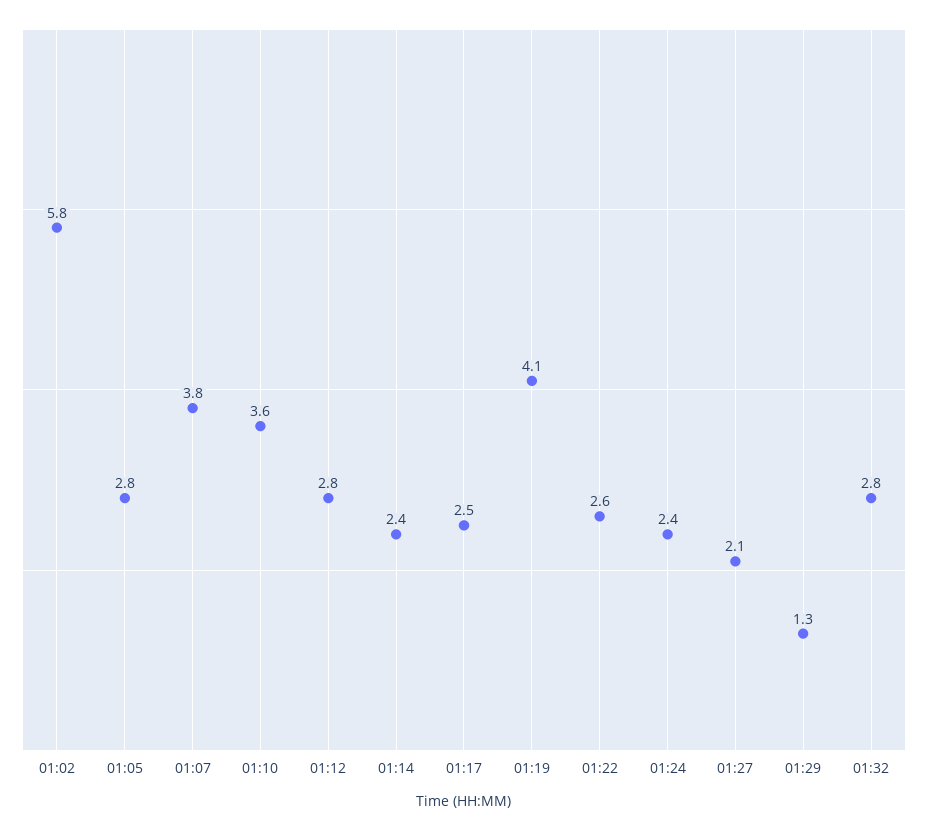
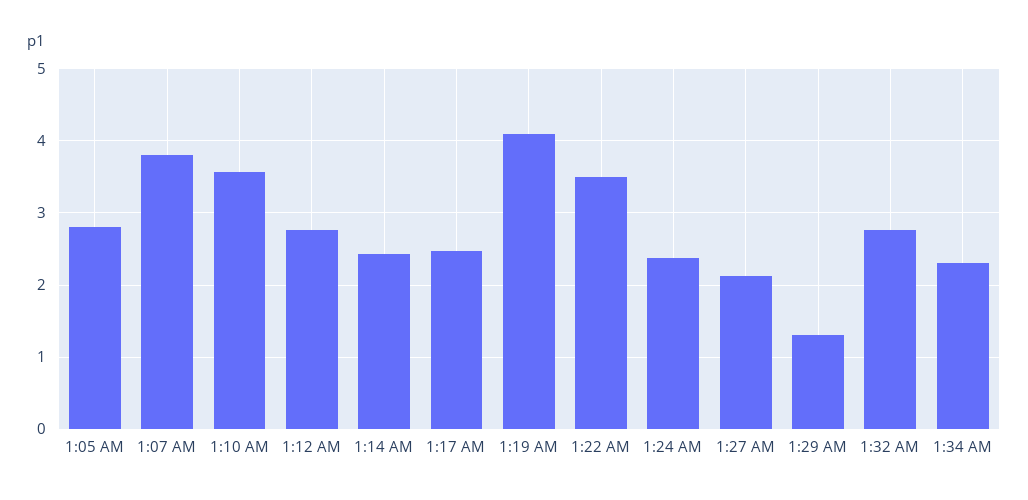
01:02: 5.8 -> none
01:22: 2.6 -> 3.5
1:34 AM: none -> 2.3

